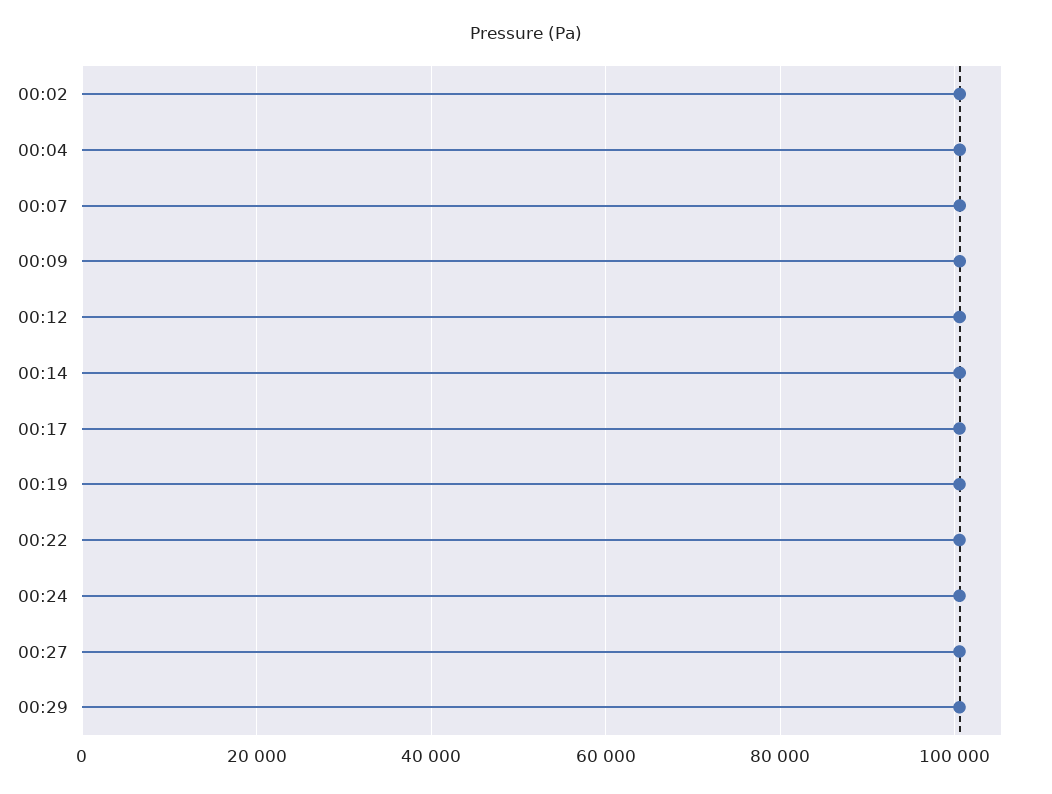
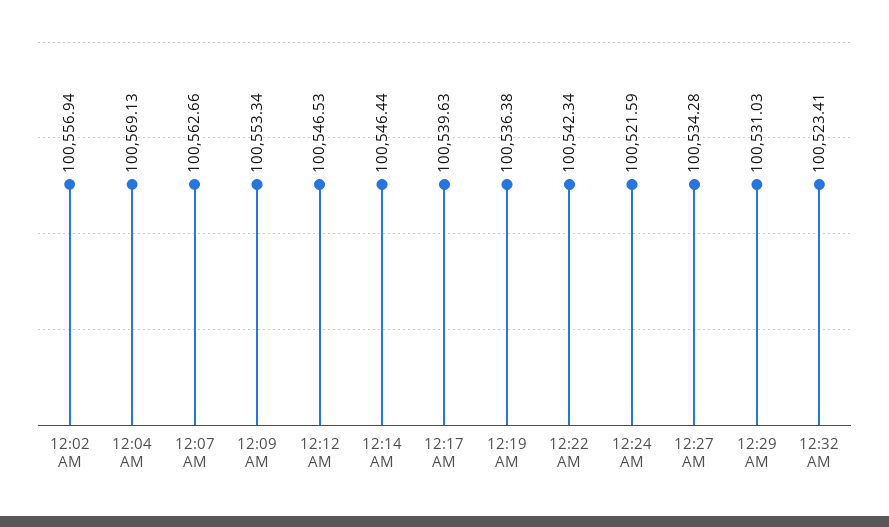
12:32 AM: none -> 100523.41

